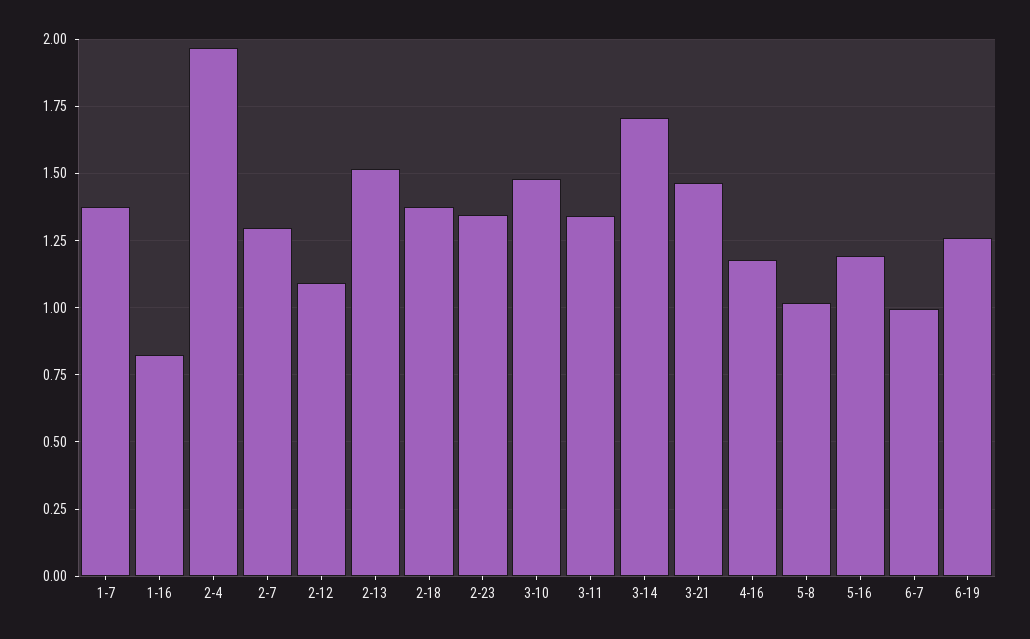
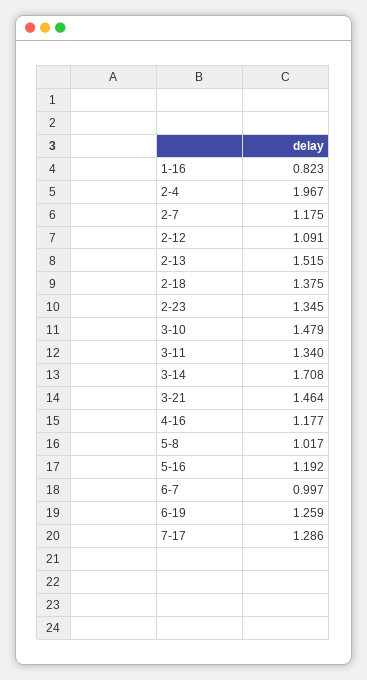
1-7: 1.375 -> none
2-7: 1.3 -> 1.175
7-17: none -> 1.286

